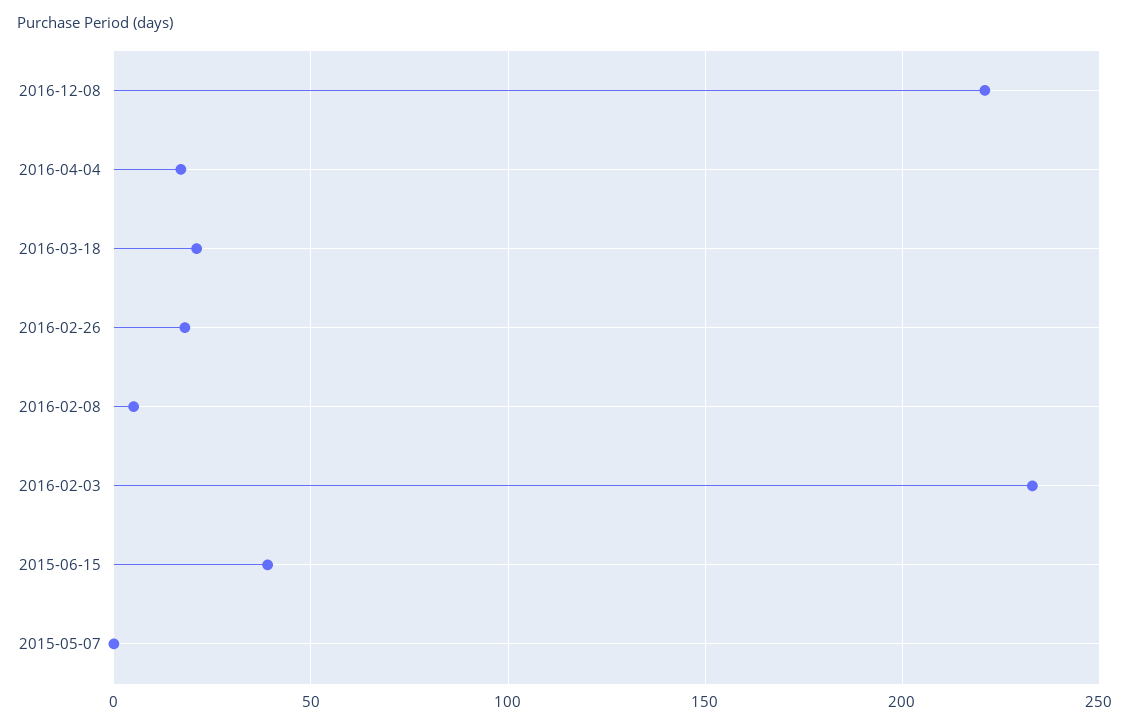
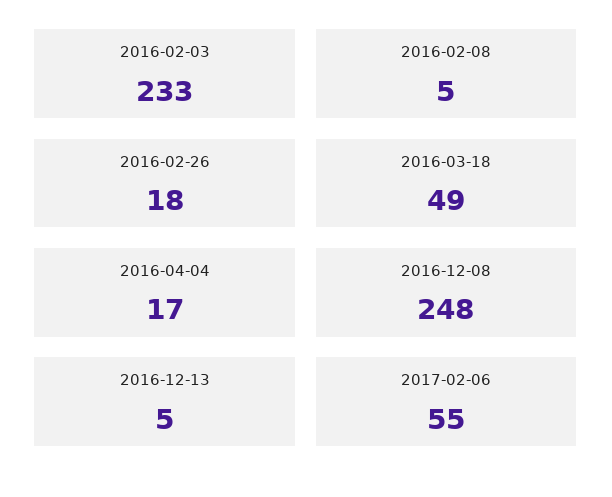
2016-12-08: 220 -> 248
2016-03-18: 20 -> 49
2015-06-15: 40 -> none
2015-05-07: 0 -> none
2016-12-13: none -> 5
2017-02-06: none -> 55

